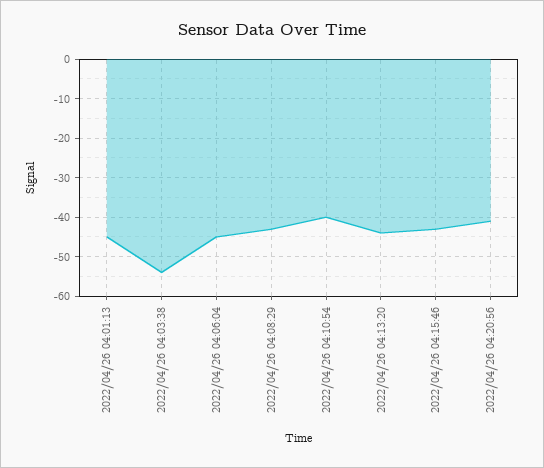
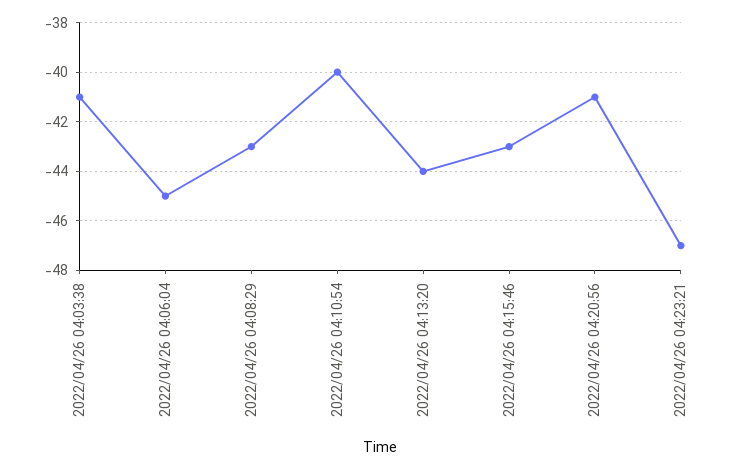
2022/04/26 04:01:13: -45 -> none
2022/04/26 04:03:38: -55 -> -41
2022/04/26 04:23:21: none -> -47

